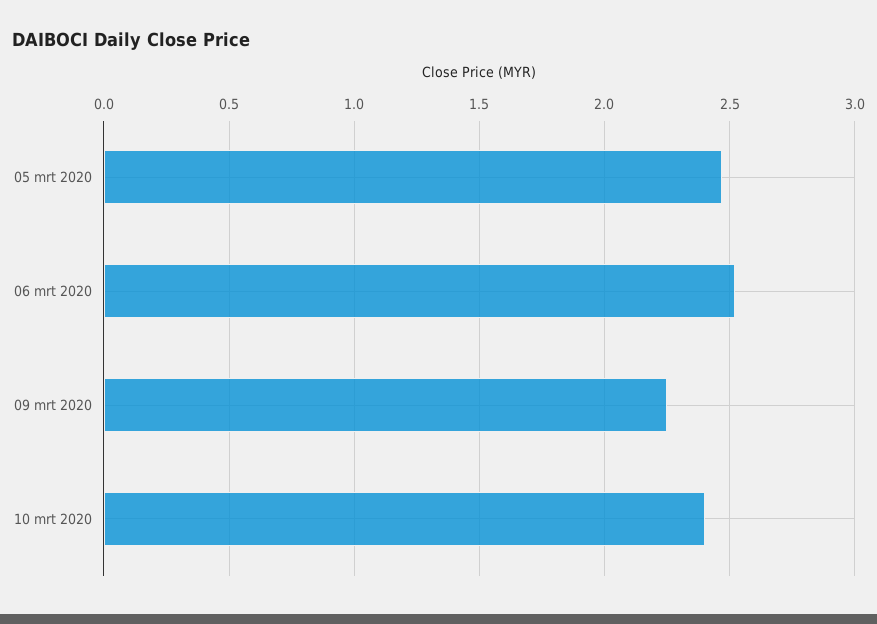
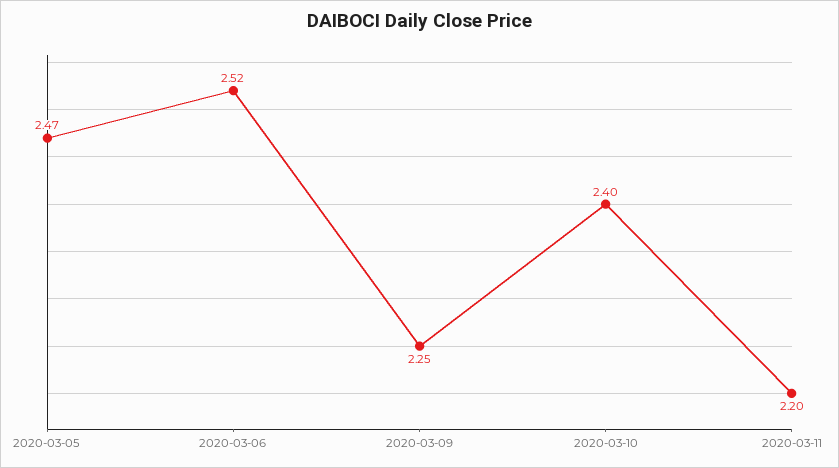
2020-03-11: none -> 2.2

